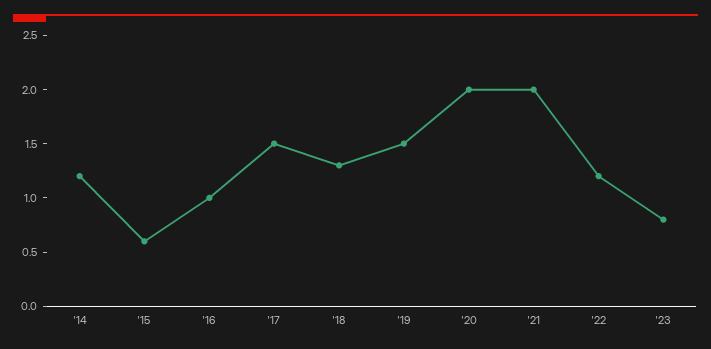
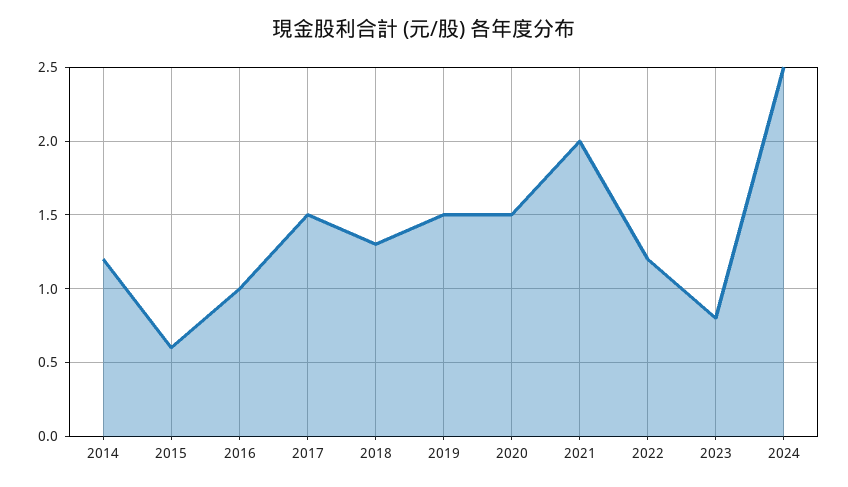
'20: 2 -> 1.5
2024: none -> 2.5

